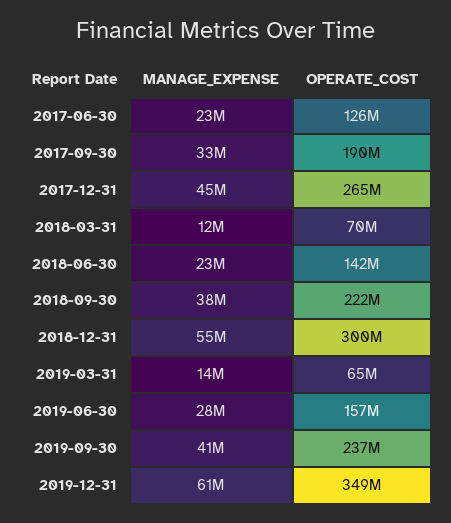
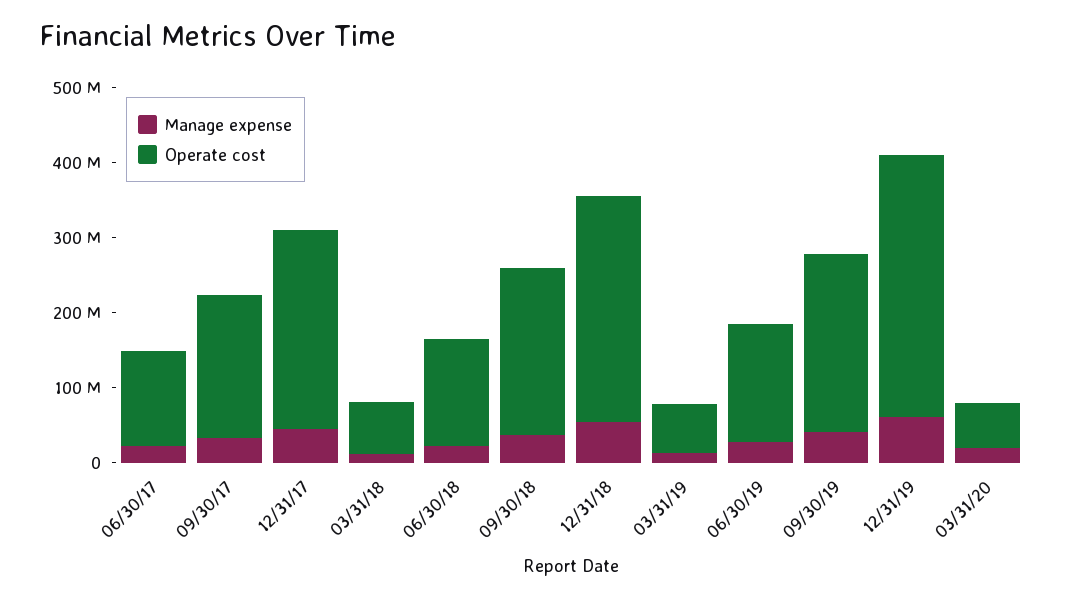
MANAGE_EXPENSE, 03/31/20: none -> 20000000
OPERATE_COST, 03/31/20: none -> 60000000

